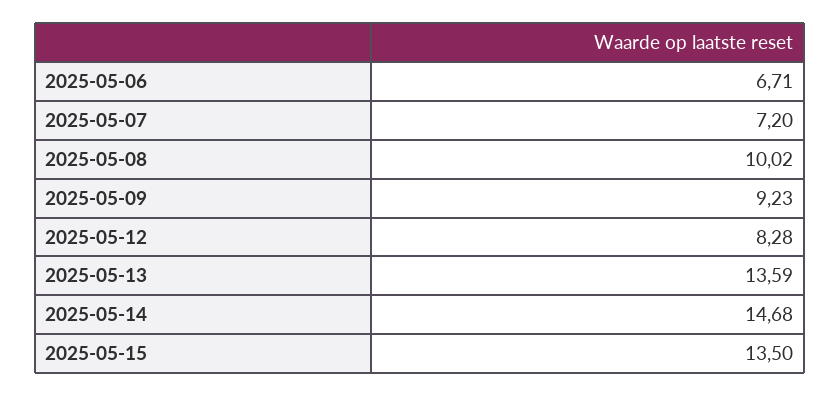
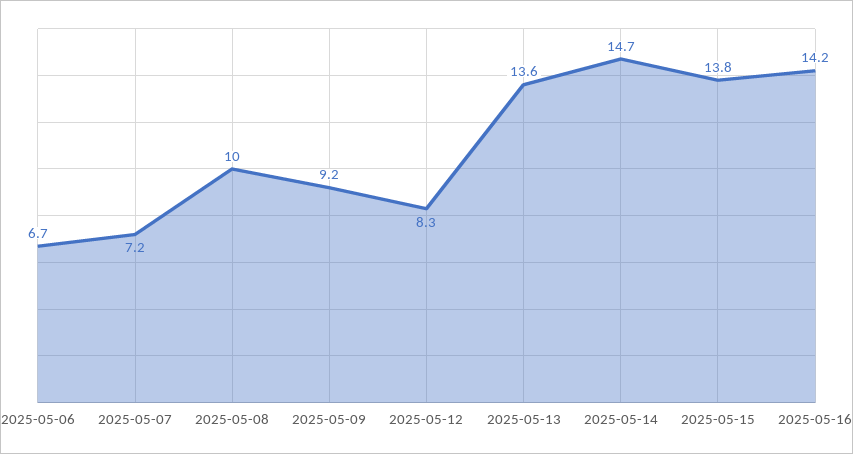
2025-05-15: 13.5 -> 13.8
2025-05-16: none -> 14.2

